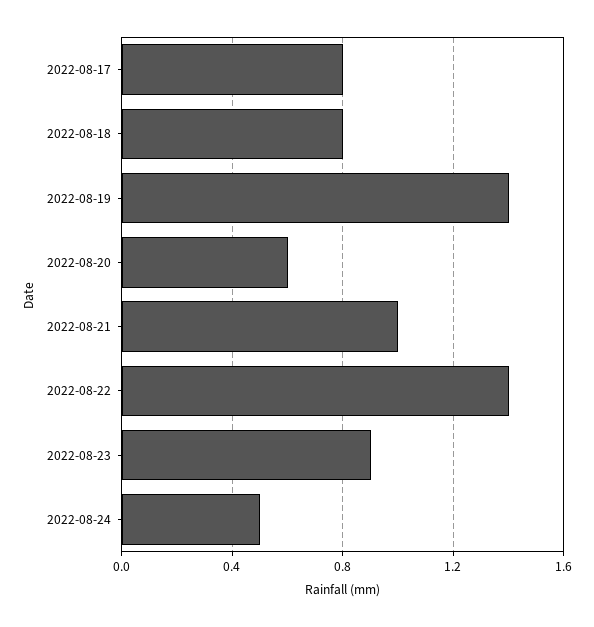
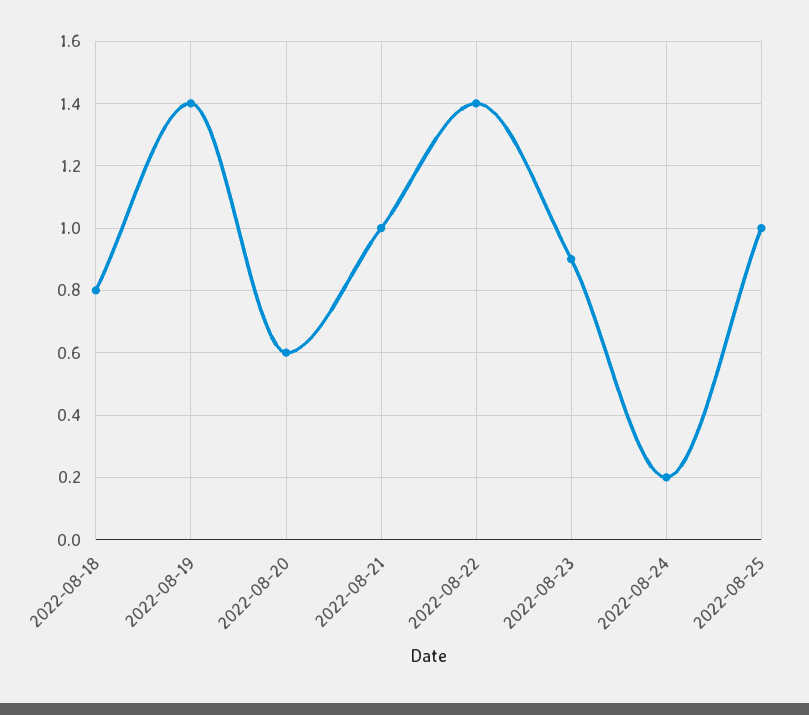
2022-08-17: 0.8 -> none
2022-08-24: 0.5 -> 0.2
2022-08-25: none -> 1

